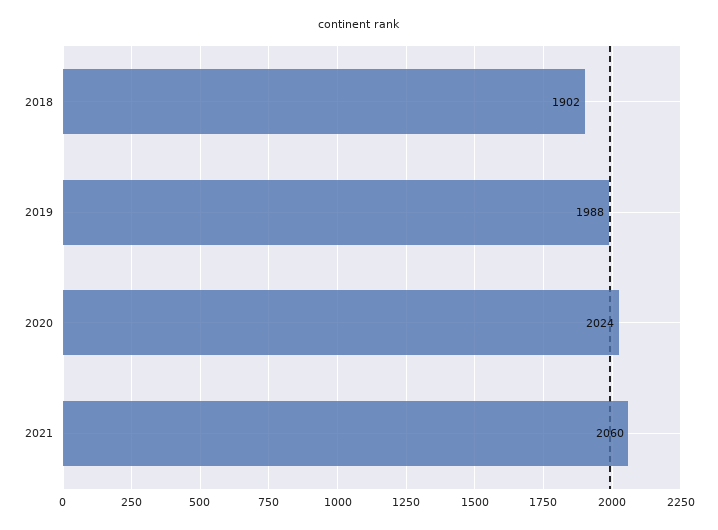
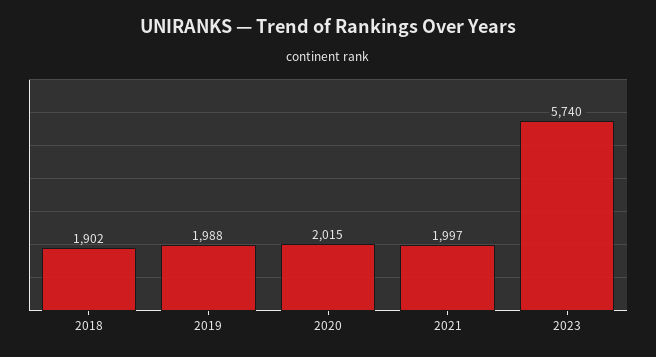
2020: 2024 -> 2015
2021: 2060 -> 1997
2023: none -> 5740

